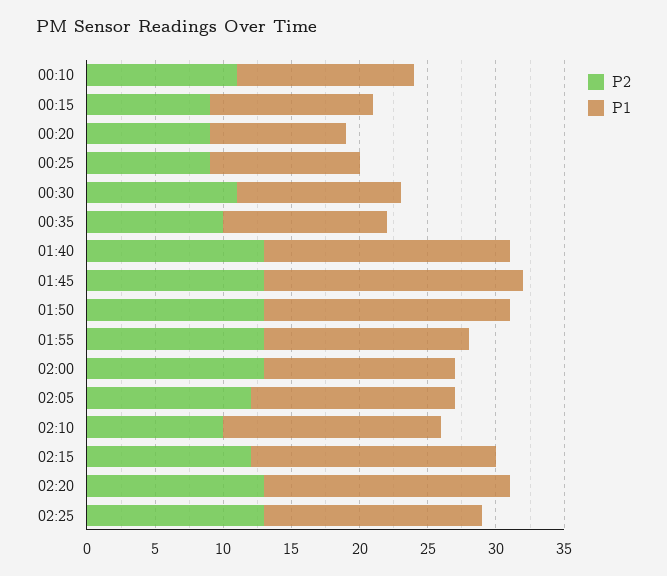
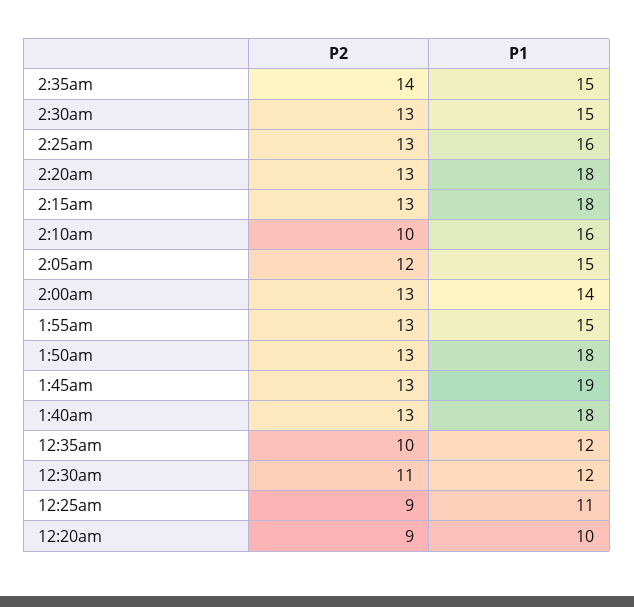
P2, 00:10: 11 -> none
P1, 00:10: 13 -> none
P2, 00:15: 9 -> none
P1, 00:15: 12 -> none
P2, 02:15: 12 -> 13
P2, 2:35am: none -> 14
P1, 2:35am: none -> 15
P2, 2:30am: none -> 13
P1, 2:30am: none -> 15

